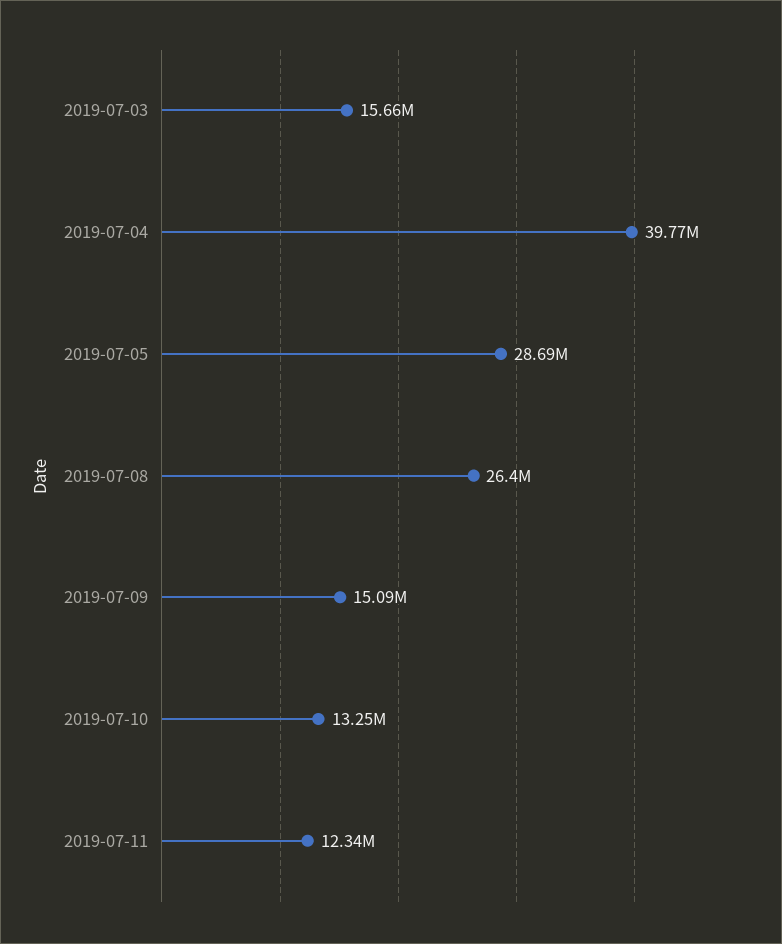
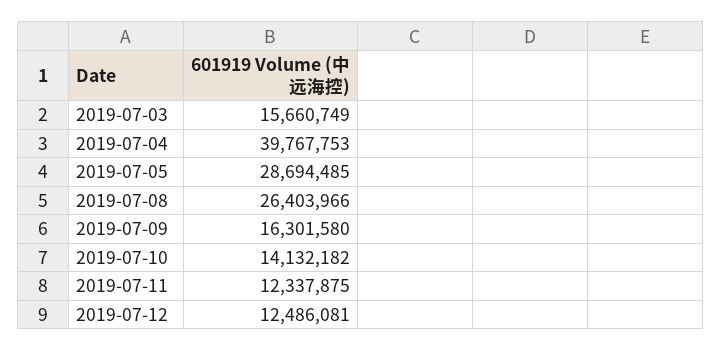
2019-07-09: 15090000 -> 16301580
2019-07-10: 13250000 -> 14132182
2019-07-12: none -> 12486081

